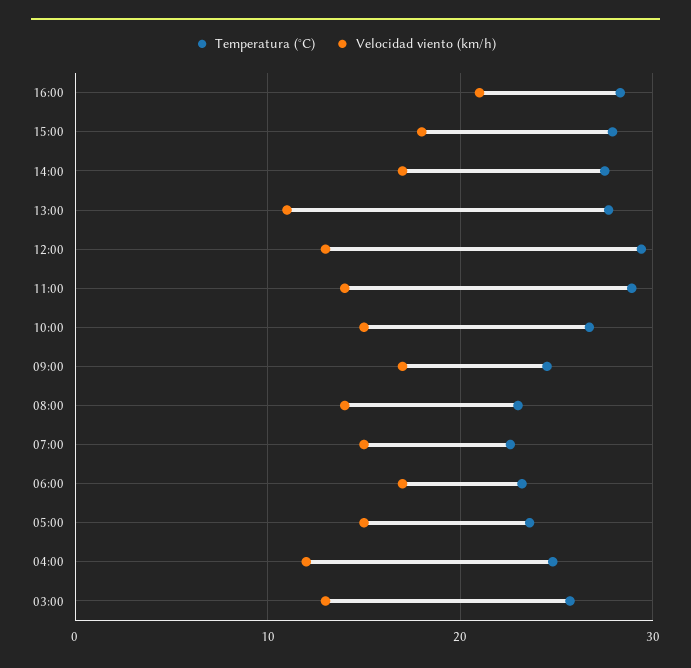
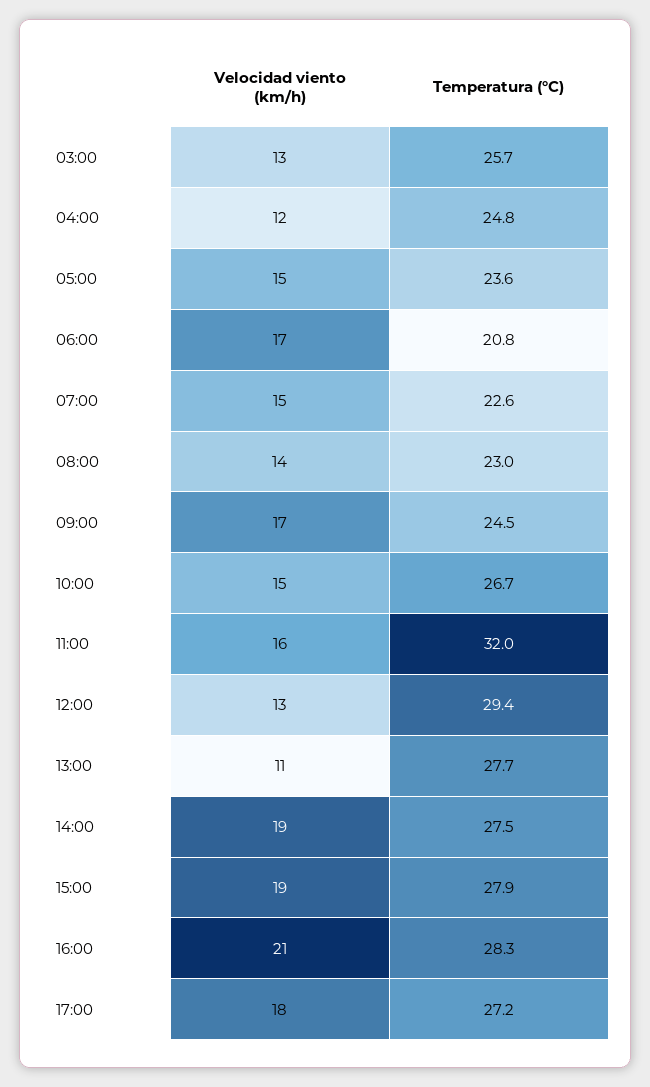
Velocidad viento (km/h), 15:00: 18 -> 19
Velocidad viento (km/h), 14:00: 17 -> 19
Temperatura (°C), 11:00: 29 -> 32
Velocidad viento (km/h), 11:00: 14 -> 16
Temperatura (°C), 06:00: 23 -> 20.8
Velocidad viento (km/h), 17:00: none -> 18
Temperatura (°C), 17:00: none -> 27.2

